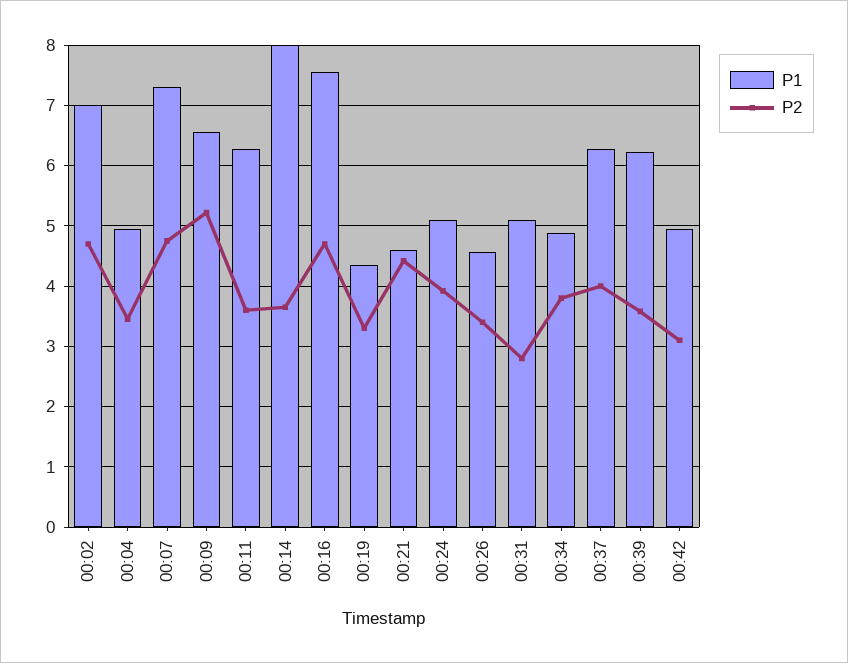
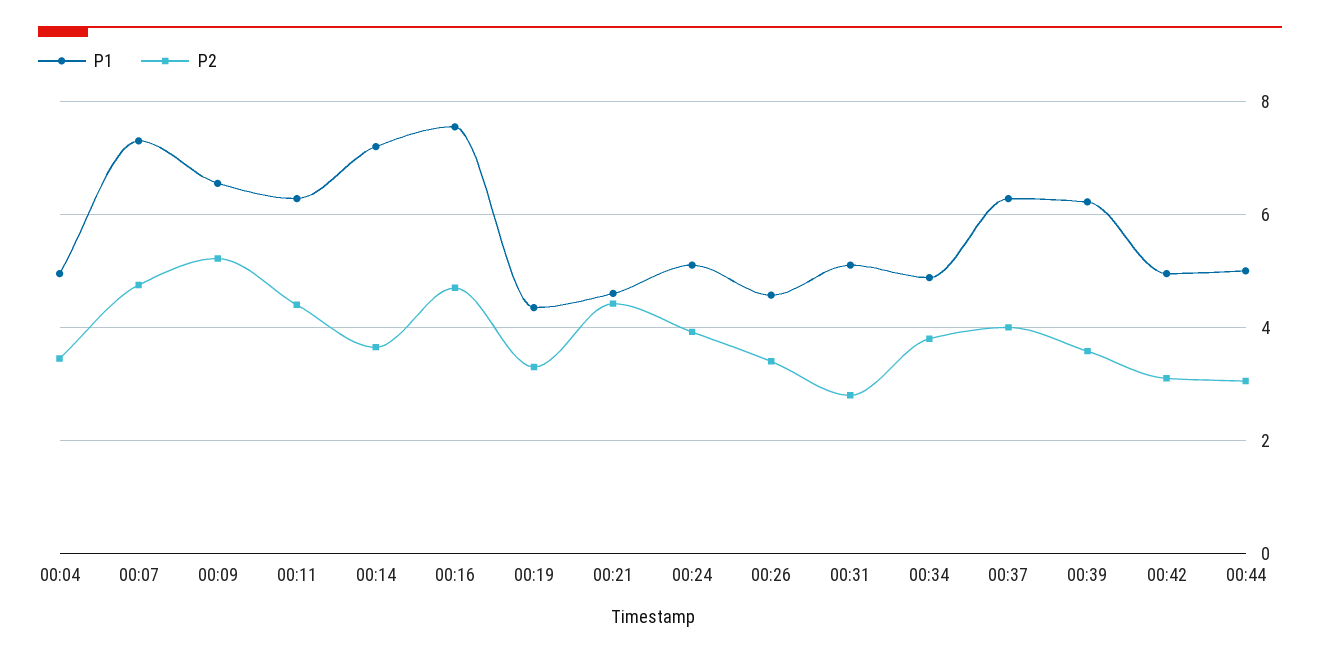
P1, 00:02: 7 -> none
P2, 00:02: 4.7 -> none
P2, 00:11: 3.6 -> 4.4
P1, 00:14: 8 -> 7.2
P1, 00:44: none -> 5
P2, 00:44: none -> 3

